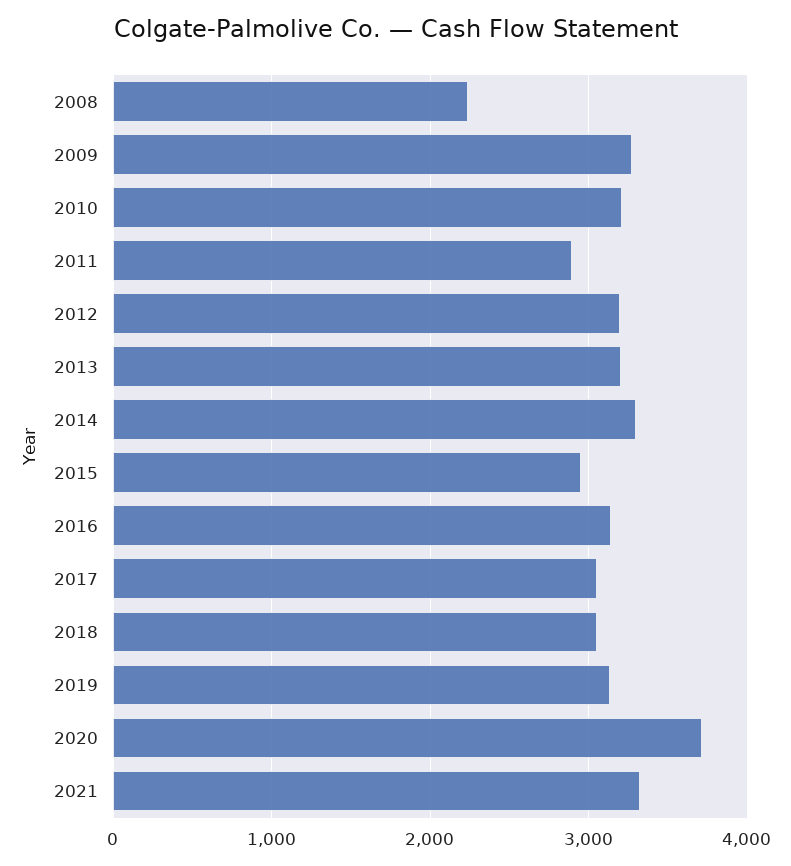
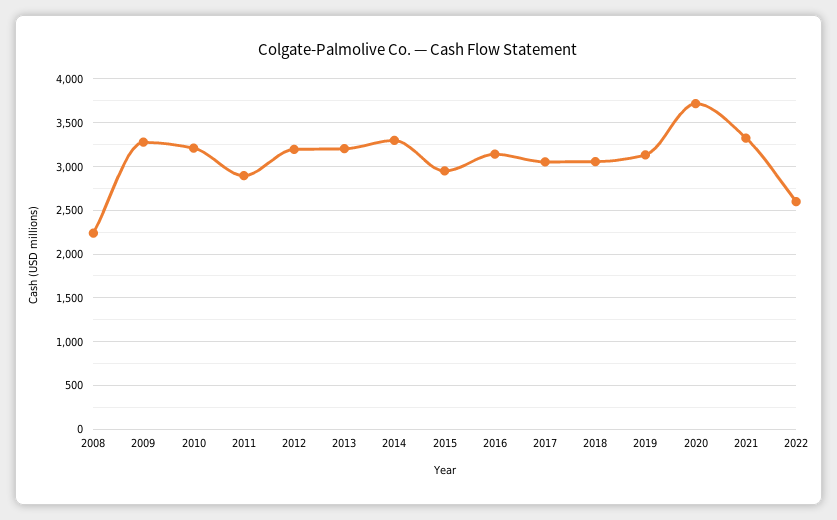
2022: none -> 2600

